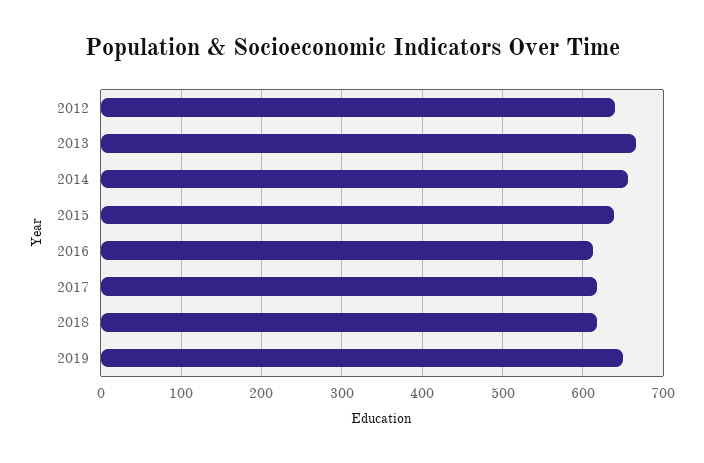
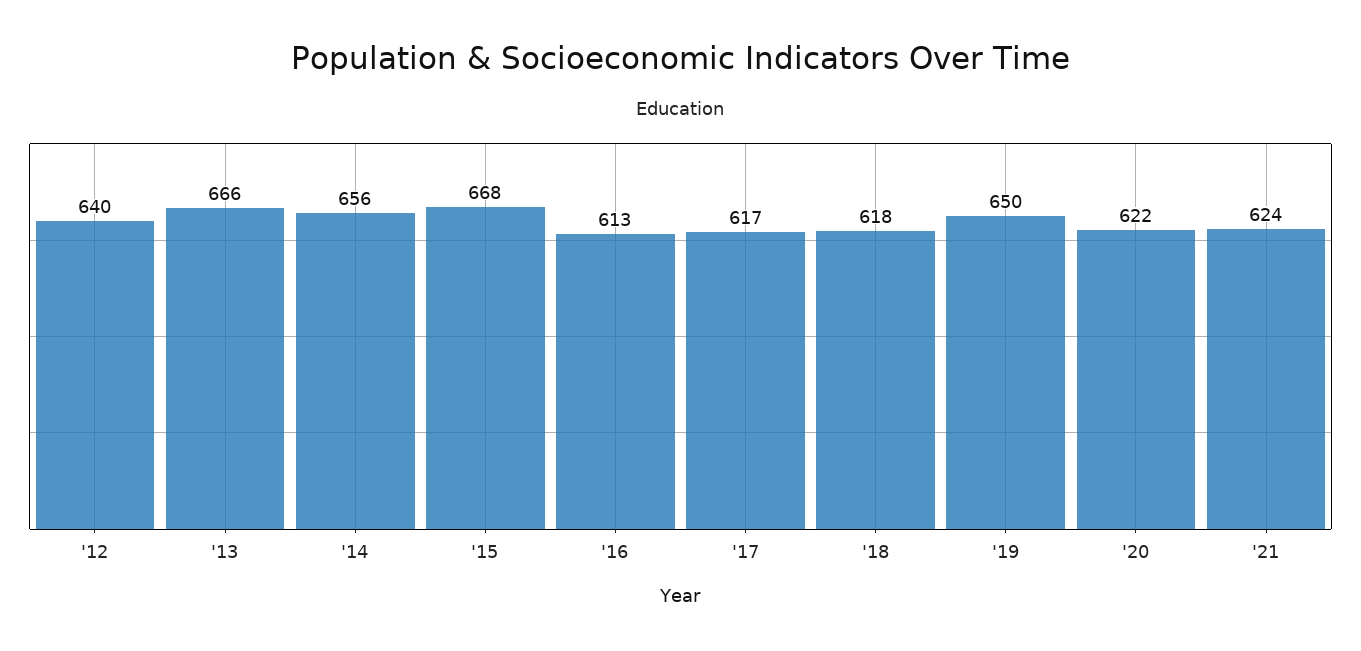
2015: 640 -> 668
'20: none -> 622
'21: none -> 624

